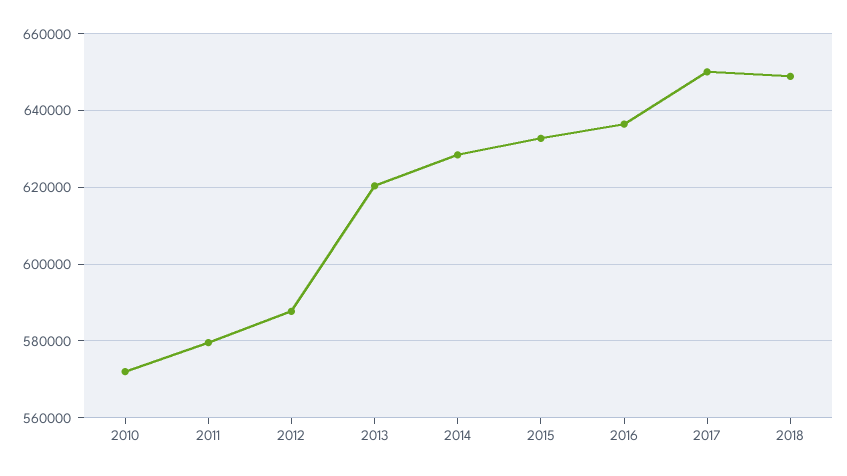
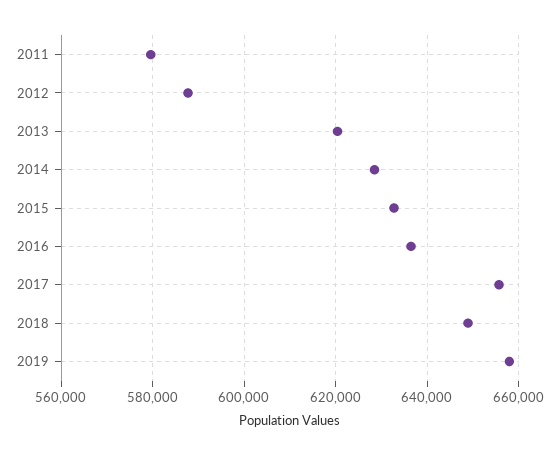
2010: 572000 -> none
2017: 650000 -> 656000
2019: none -> 658000

